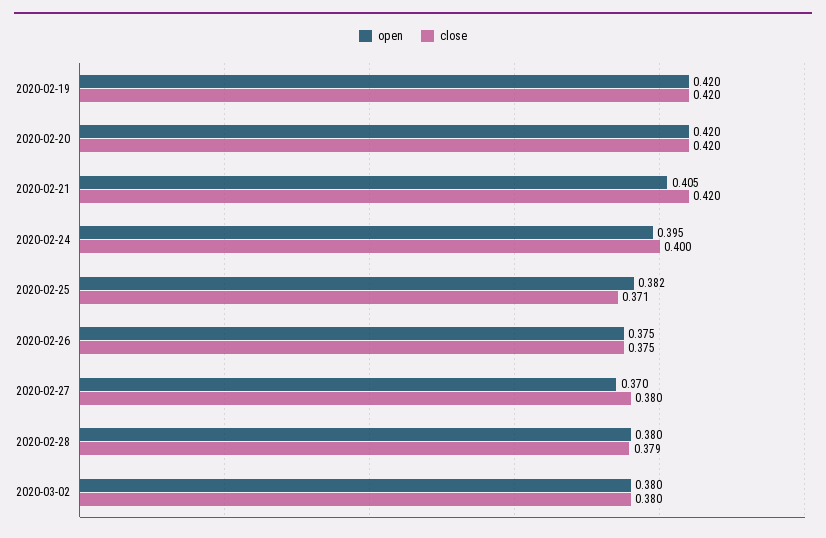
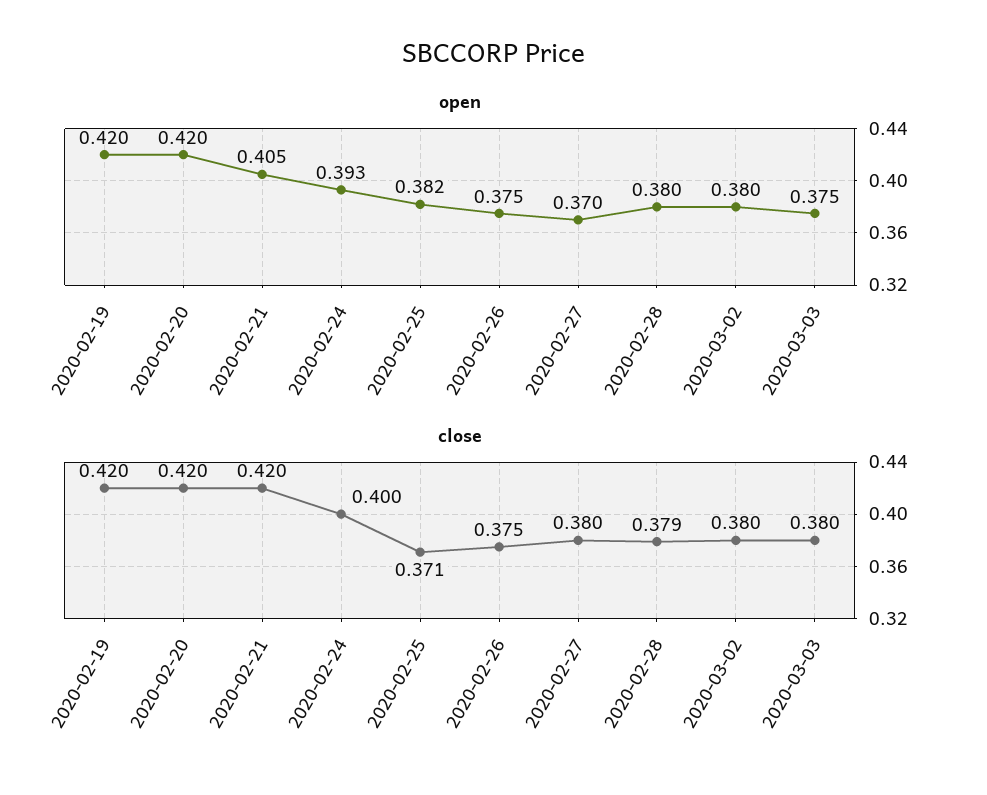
open, 2020-02-24: 0.395 -> 0.393
open, 2020-03-03: none -> 0.375
close, 2020-03-03: none -> 0.38

